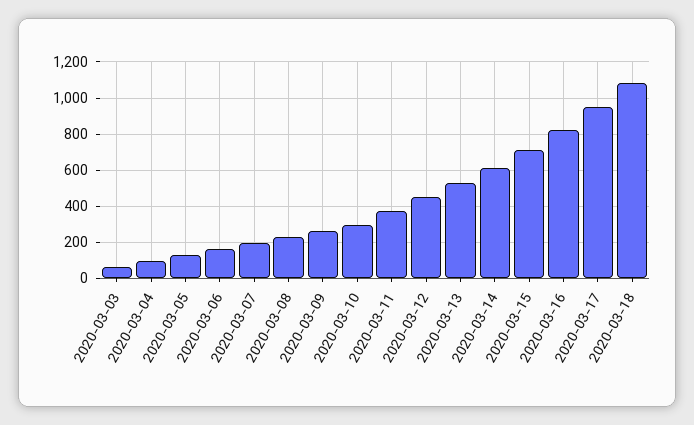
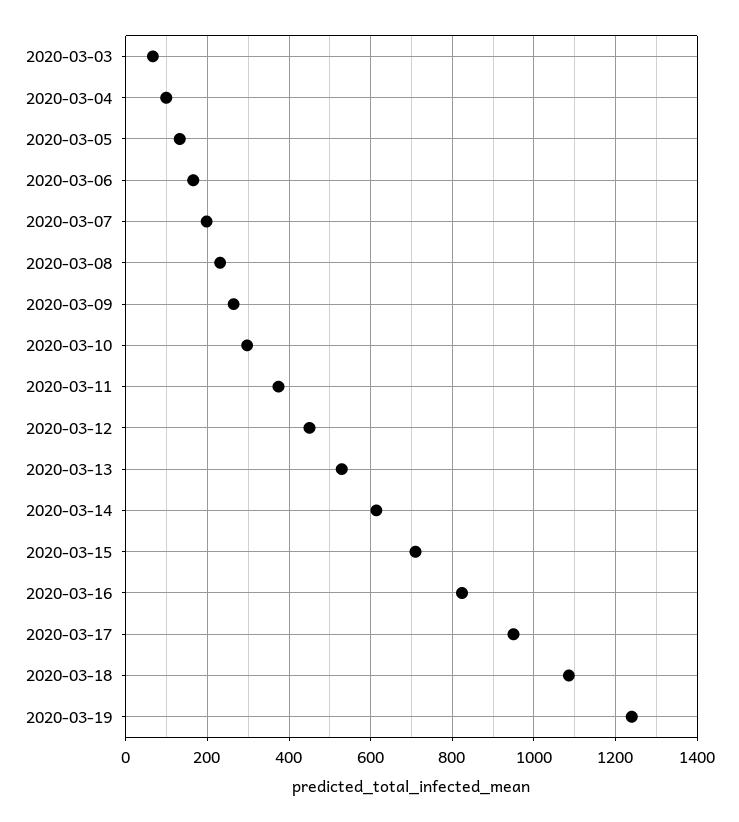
2020-03-19: none -> 1240

